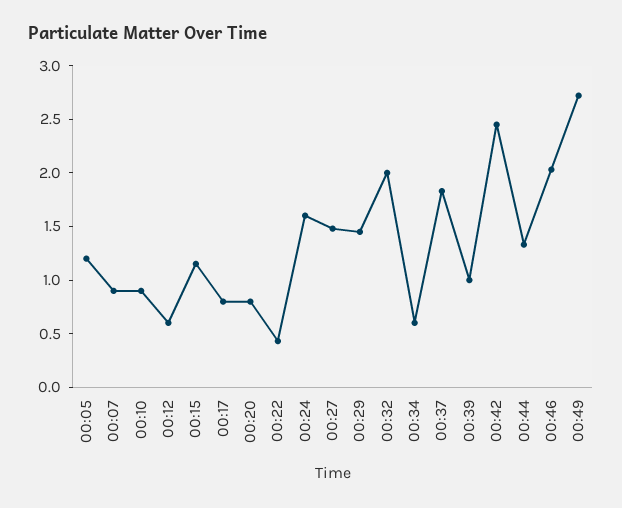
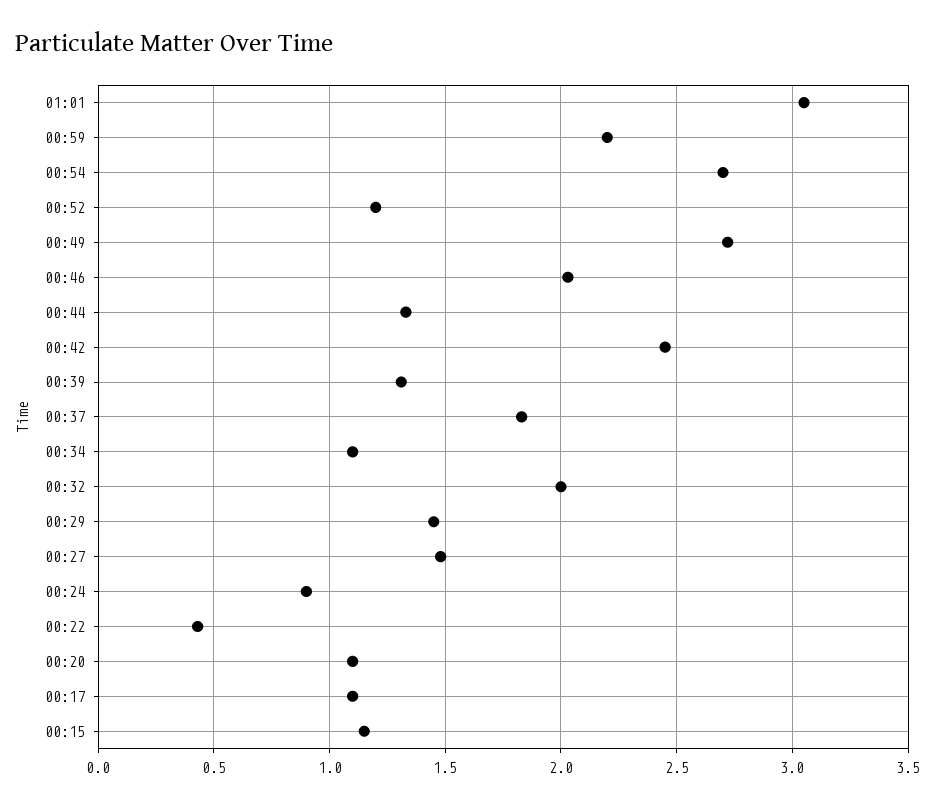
00:05: 1.2 -> none
00:07: 0.9 -> none
00:10: 0.9 -> none
00:12: 0.6 -> none
00:17: 0.8 -> 1.1
00:20: 0.8 -> 1.1
00:24: 1.6 -> 0.9
00:34: 0.6 -> 1.1
00:39: 1 -> 1.3
01:01: none -> 3.05
00:59: none -> 2.2
00:54: none -> 2.7
00:52: none -> 1.2

